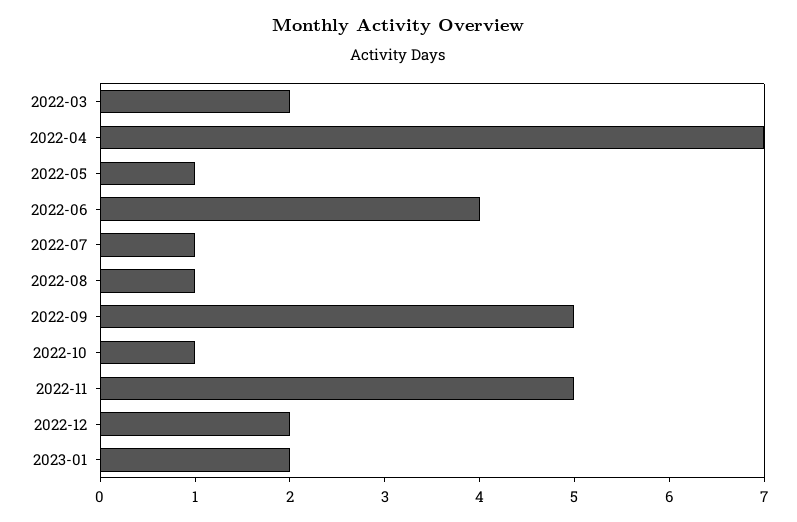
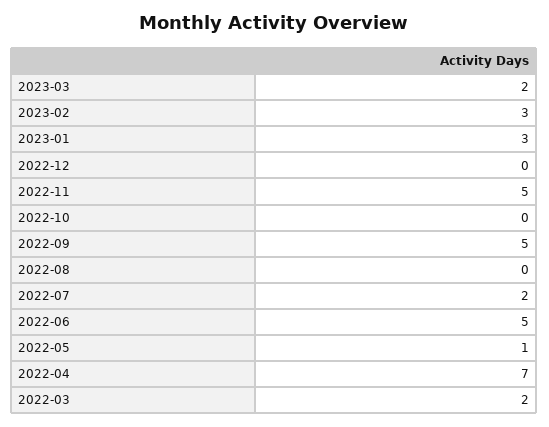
2022-06: 4 -> 5
2022-07: 1 -> 2
2022-08: 1 -> 0
2022-10: 1 -> 0
2022-12: 2 -> 0
2023-01: 2 -> 3
2023-03: none -> 2
2023-02: none -> 3

